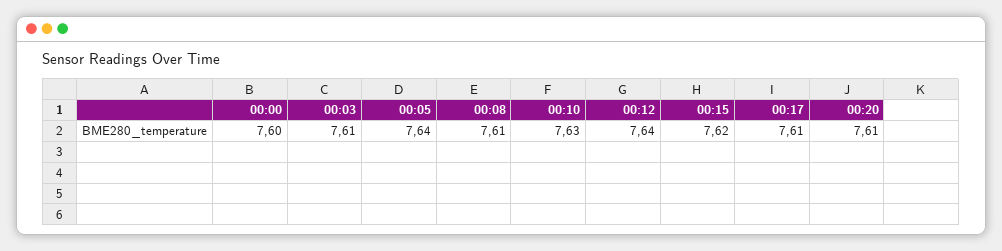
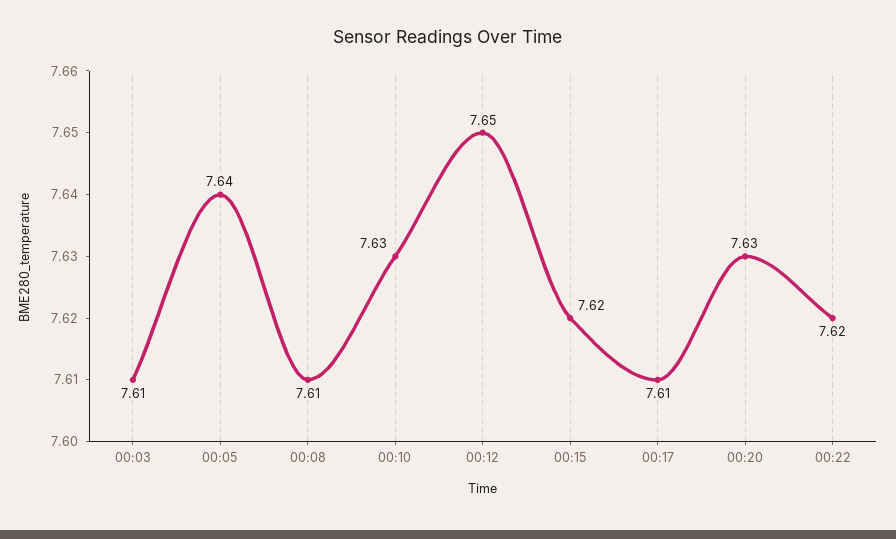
00:00: 7.6 -> none
00:12: 7.64 -> 7.65
00:20: 7.61 -> 7.63
00:22: none -> 7.62

